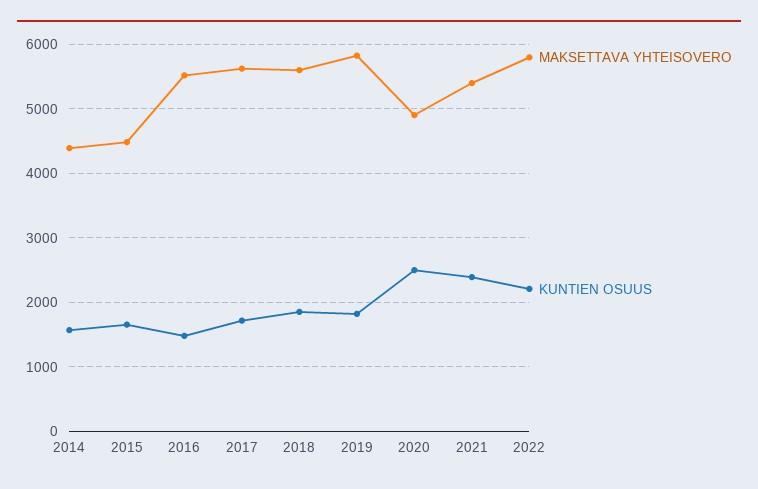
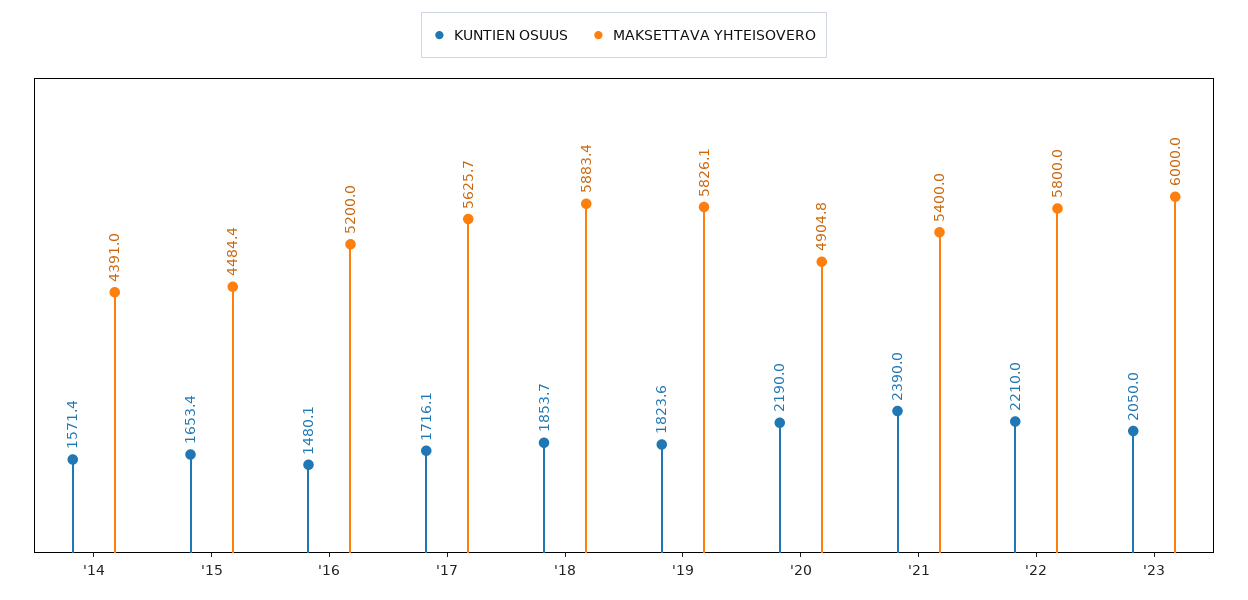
MAKSETTAVA YHTEISOVERO, 2016: 5500 -> 5200
MAKSETTAVA YHTEISOVERO, 2018: 5600 -> 5883.4
KUNTIEN OSUUS, 2020: 2500 -> 2190
KUNTIEN OSUUS, '23: none -> 2050
MAKSETTAVA YHTEISOVERO, '23: none -> 6000

